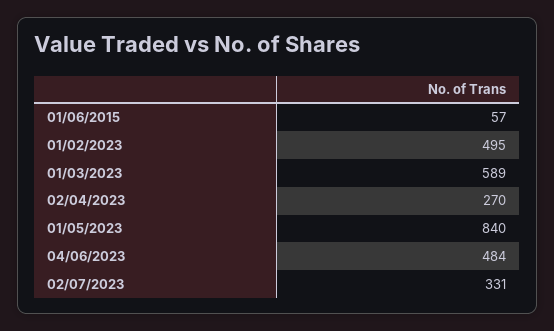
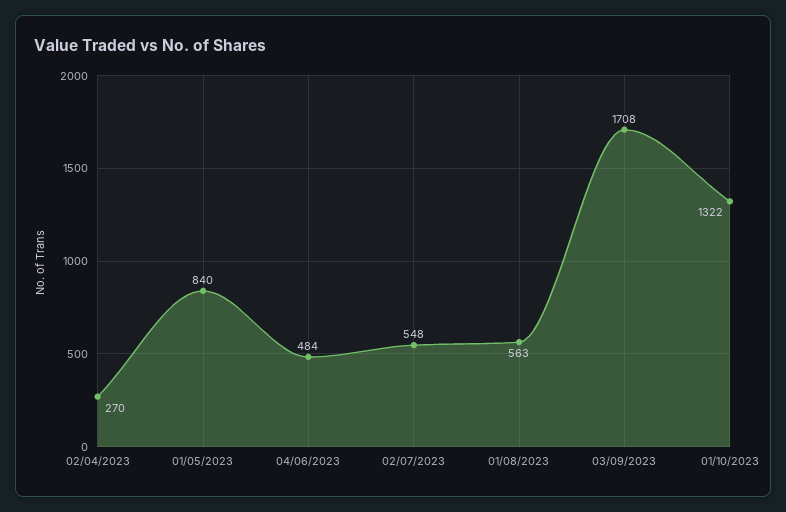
01/06/2015: 57 -> none
01/02/2023: 495 -> none
01/03/2023: 589 -> none
02/07/2023: 331 -> 548
01/08/2023: none -> 563
03/09/2023: none -> 1708
01/10/2023: none -> 1322

